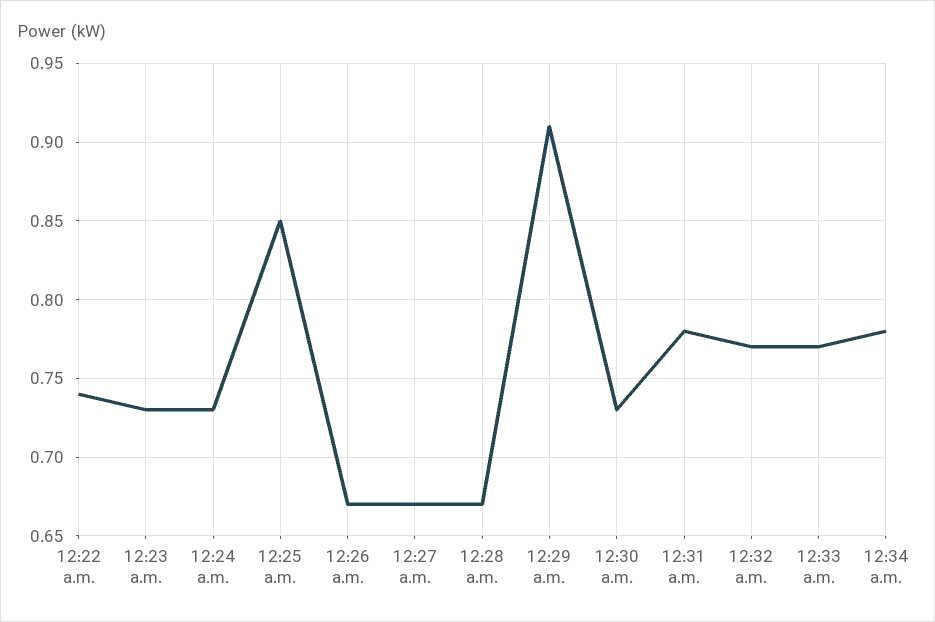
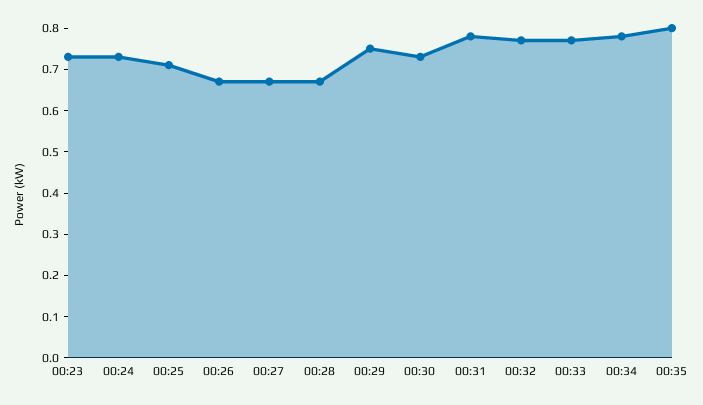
12:22 a.m.: 0.74 -> none
12:25 a.m.: 0.85 -> 0.7
12:29 a.m.: 0.91 -> 0.75
00:35: none -> 0.8

